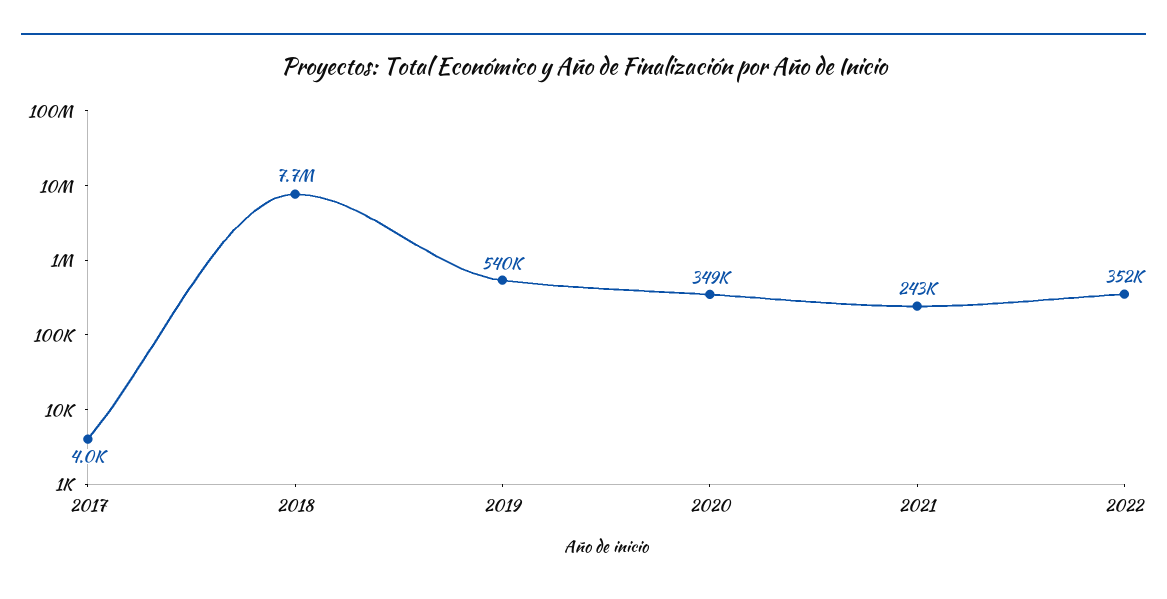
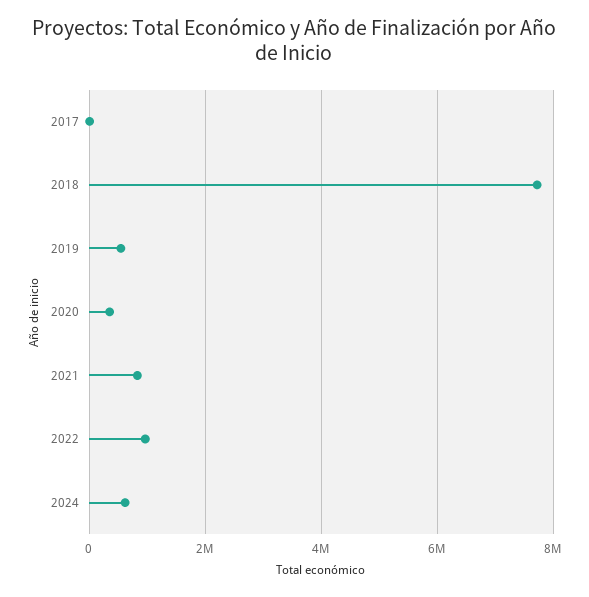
2021: 243000 -> 800000
2022: 352000 -> 1000000
2024: none -> 600000

